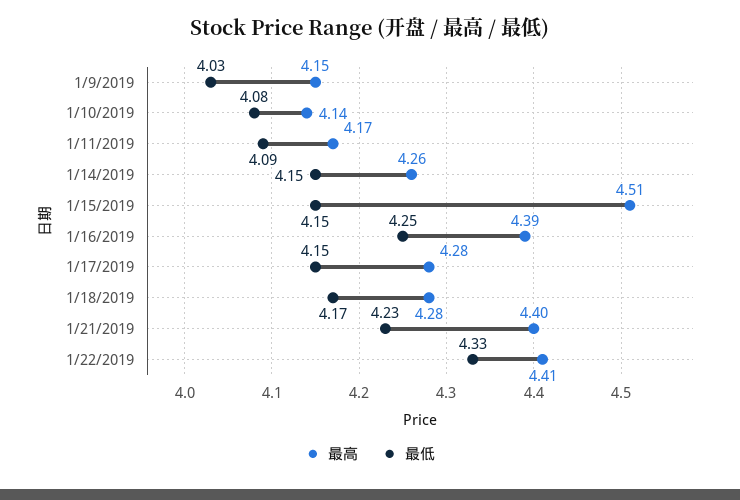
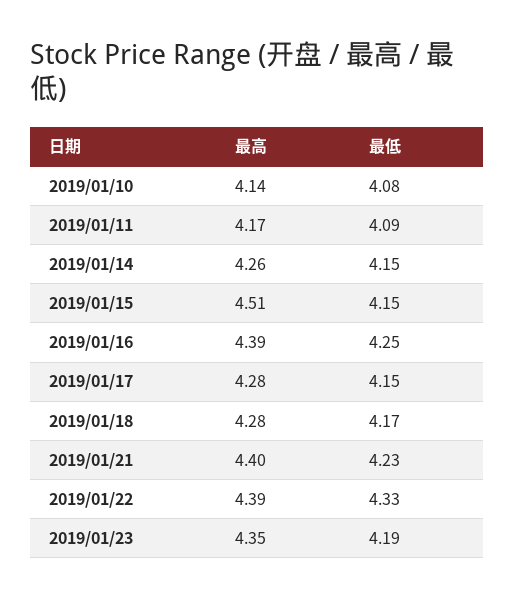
最高, 1/9/2019: 4.15 -> none
最低, 1/9/2019: 4.03 -> none
最高, 1/22/2019: 4.41 -> 4.39
最高, 2019/01/23: none -> 4.35
最低, 2019/01/23: none -> 4.19

